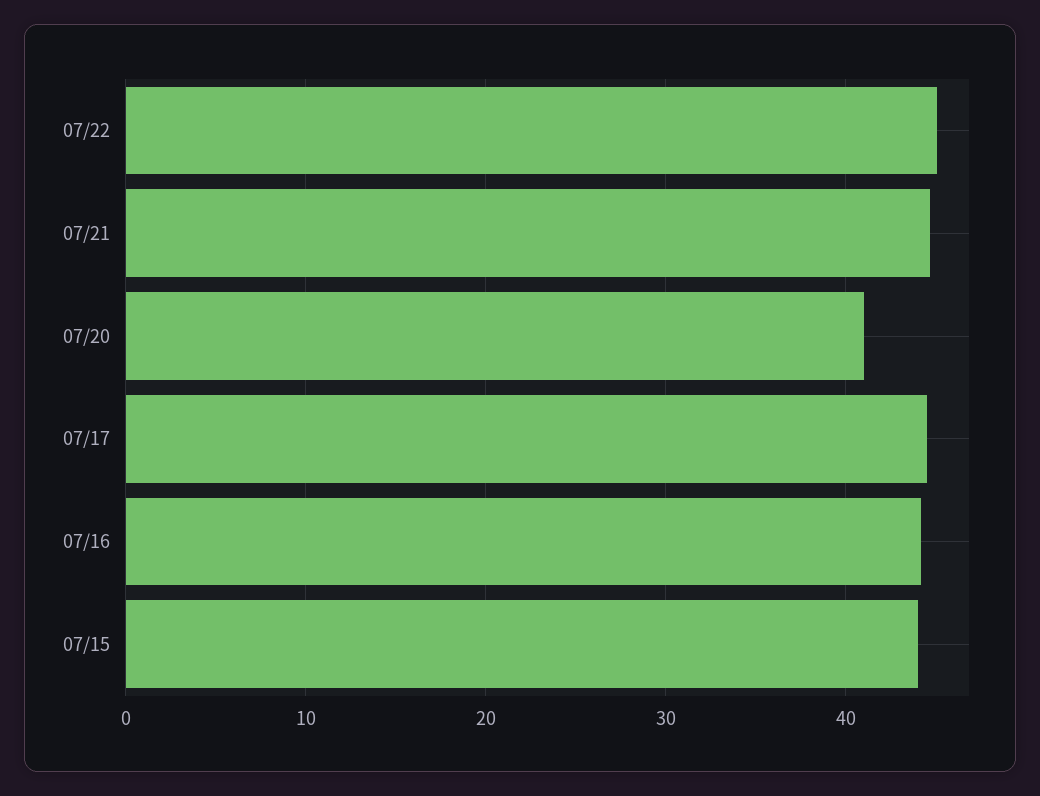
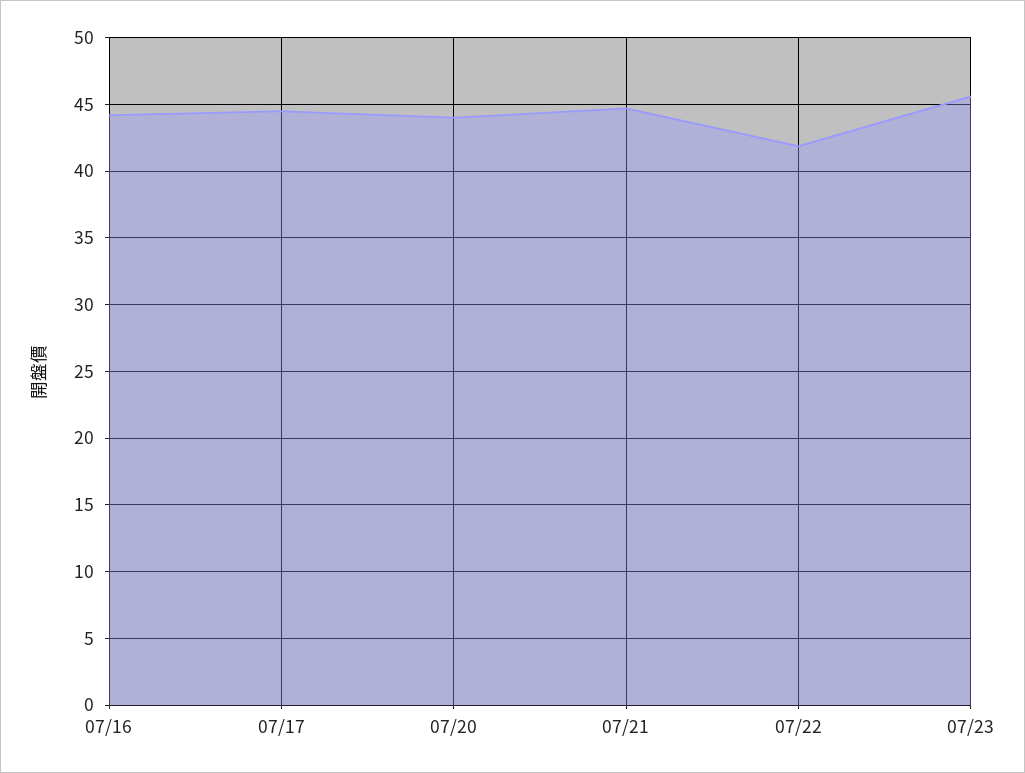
07/22: 45 -> 42
07/20: 41 -> 44
07/15: 44 -> none
07/23: none -> 45.5

